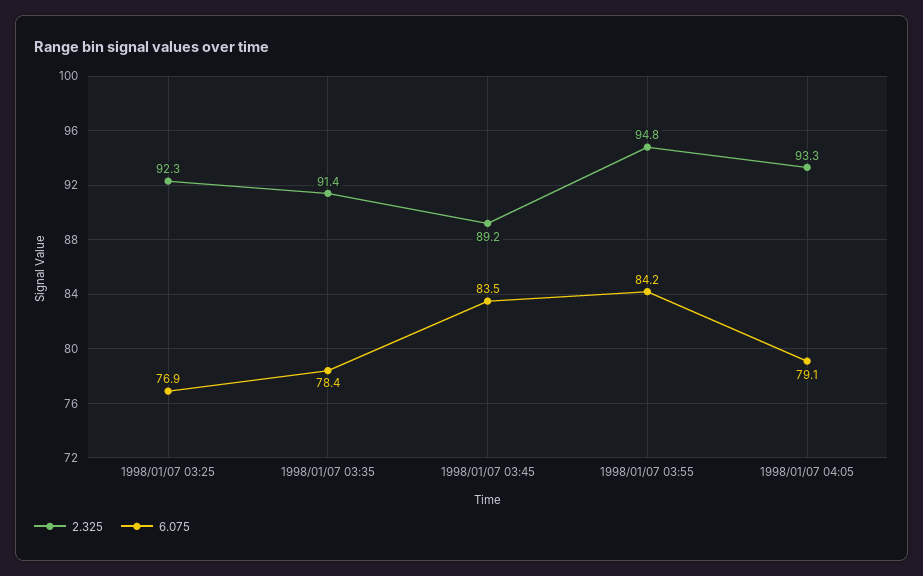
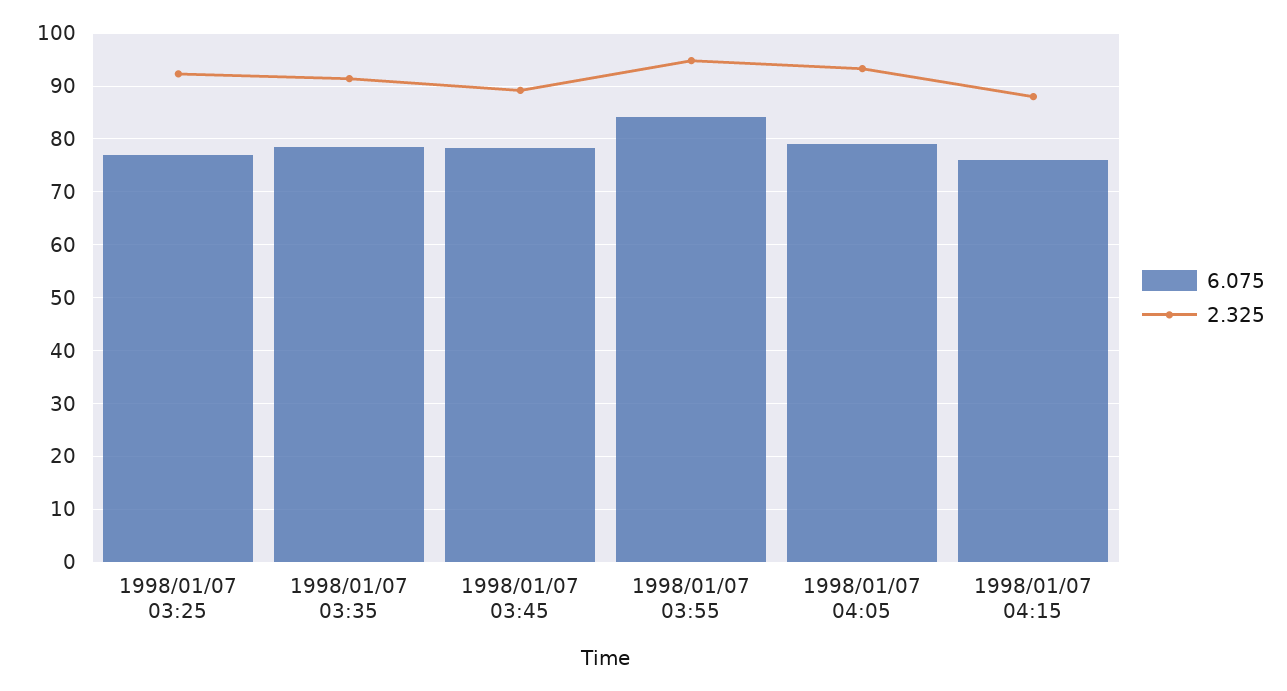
6.075, 1998/01/07 03:45: 83.5 -> 78
6.075, 1998/01/07 04:15: none -> 76
2.325, 1998/01/07 04:15: none -> 88

